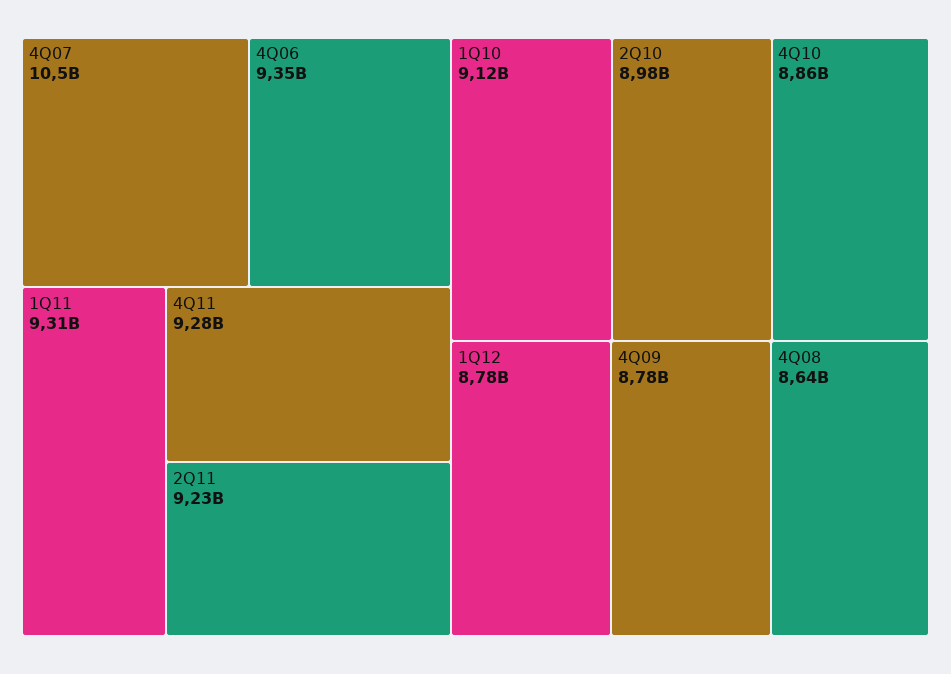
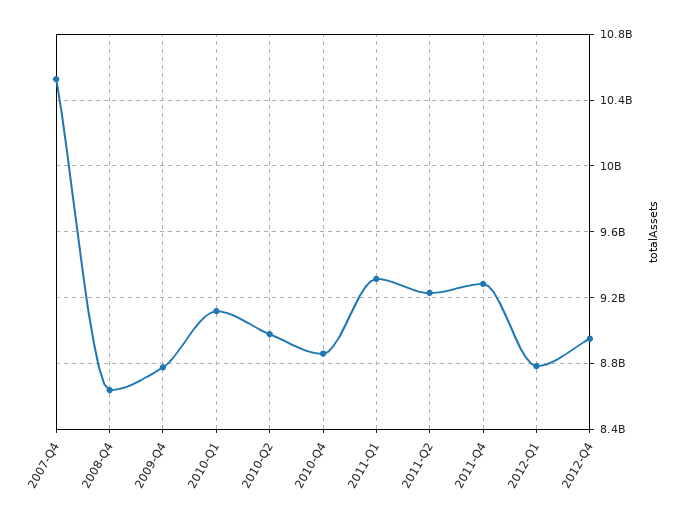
4Q06: 9350000000 -> none
2012-Q4: none -> 8950000000

